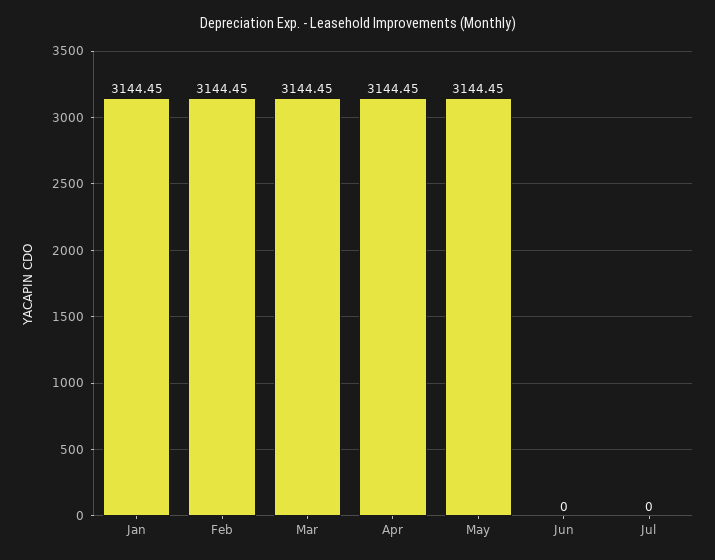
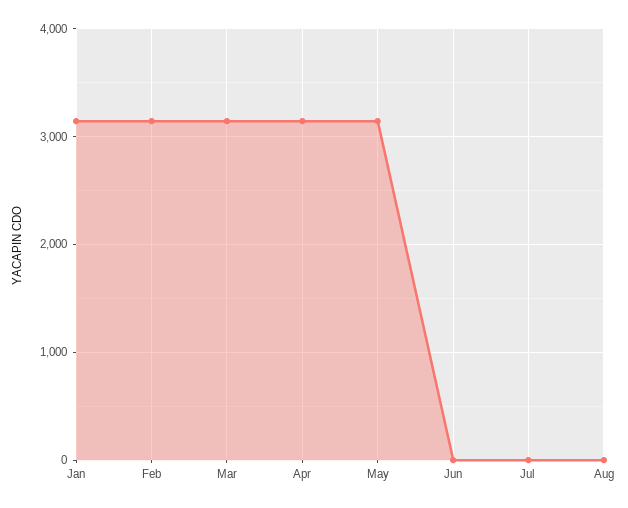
Aug: none -> 0

